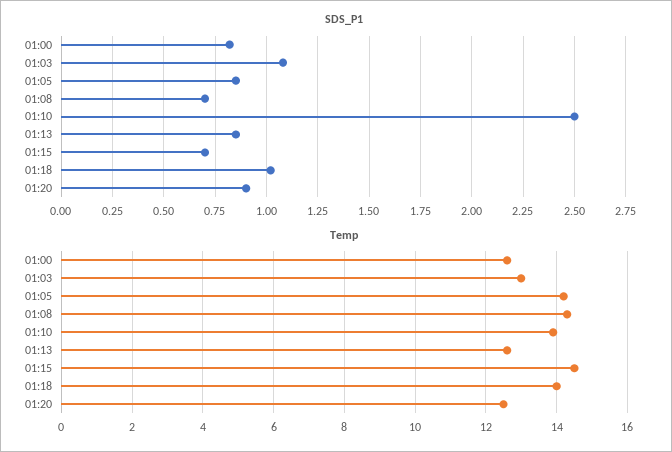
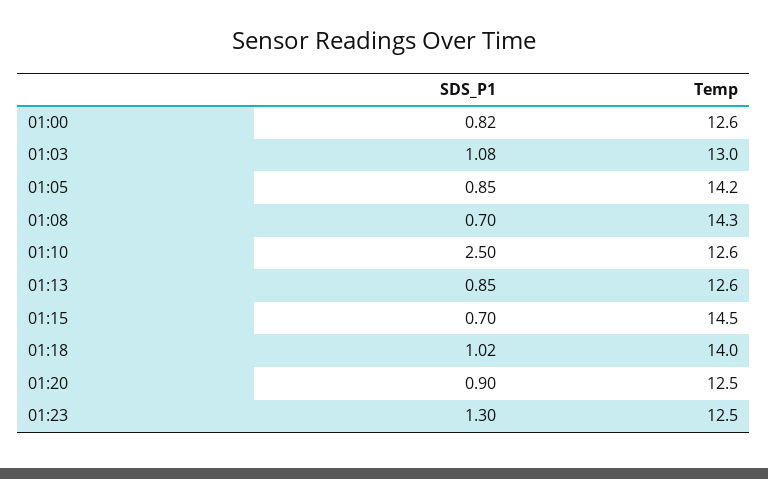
Temp, 01:10: 14 -> 12.6
SDS_P1, 01:23: none -> 1.3
Temp, 01:23: none -> 12.5

